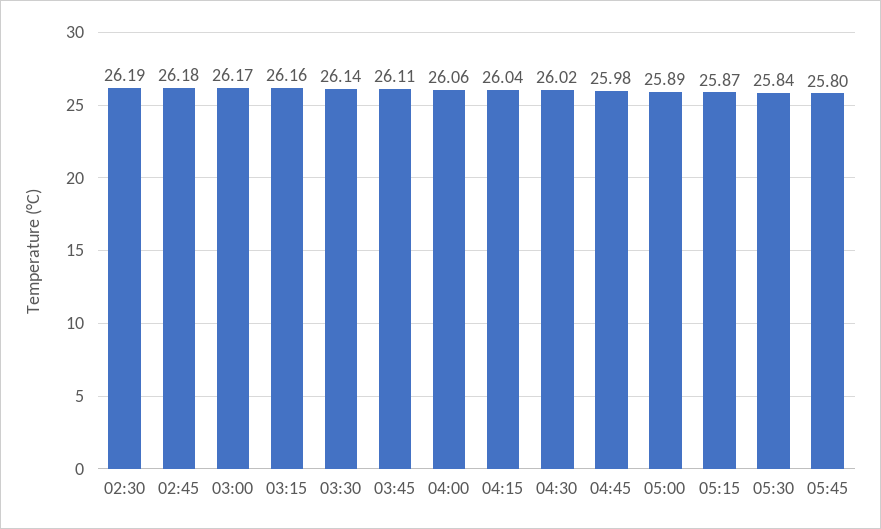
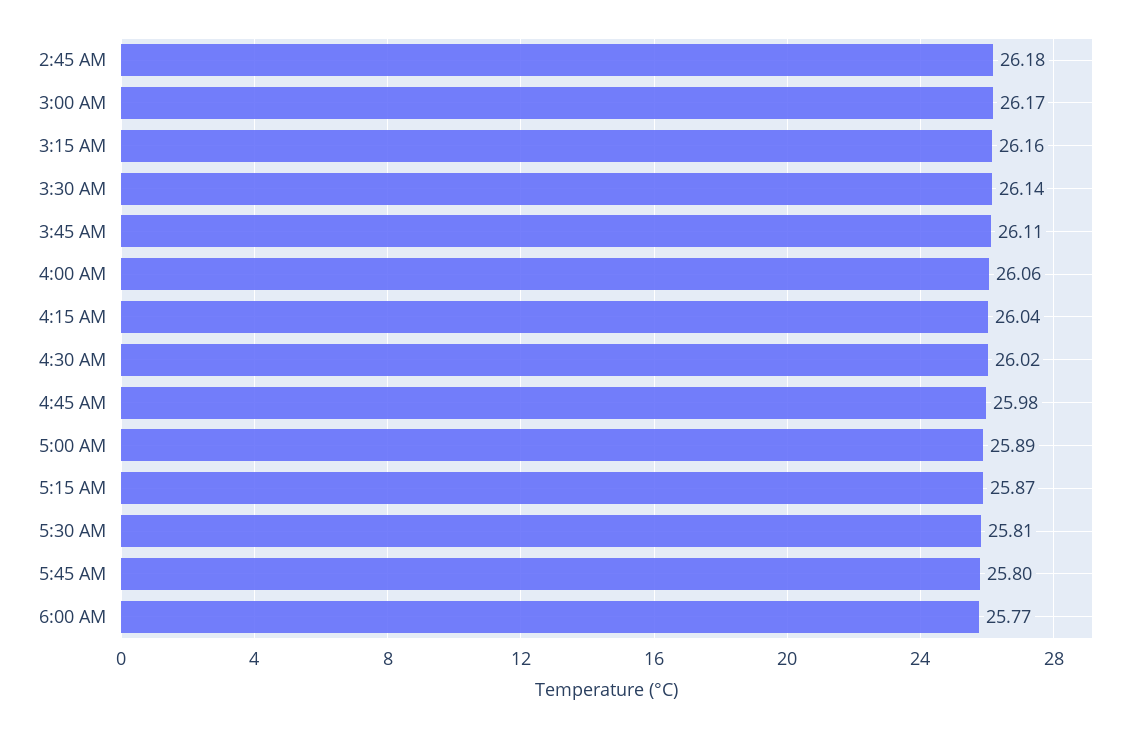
02:30: 26.19 -> none
05:30: 25.84 -> 25.81
6:00 AM: none -> 25.77

